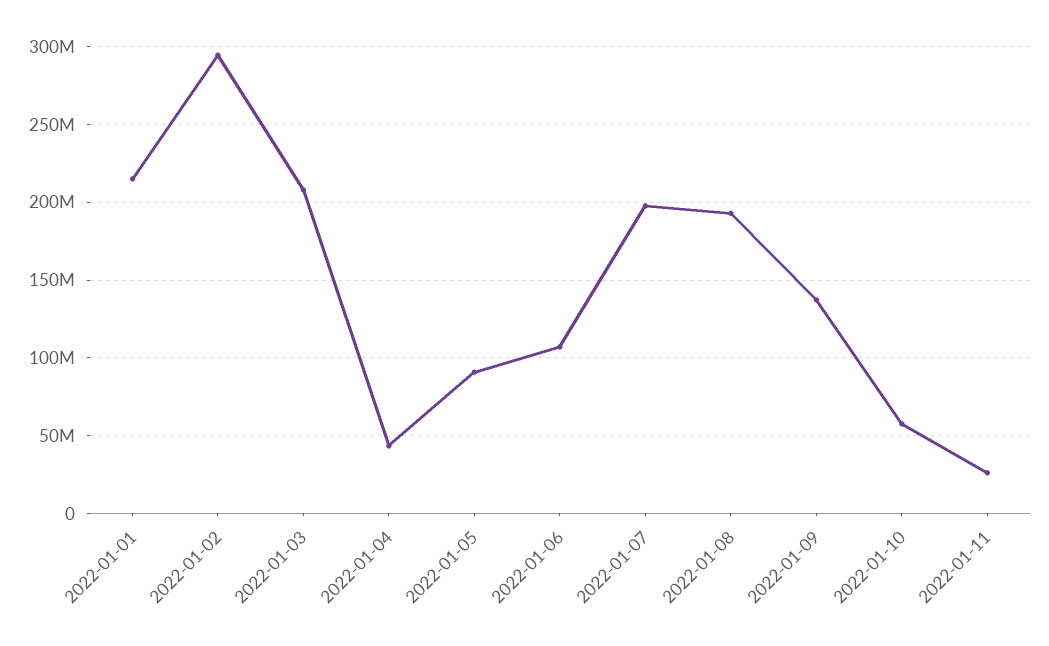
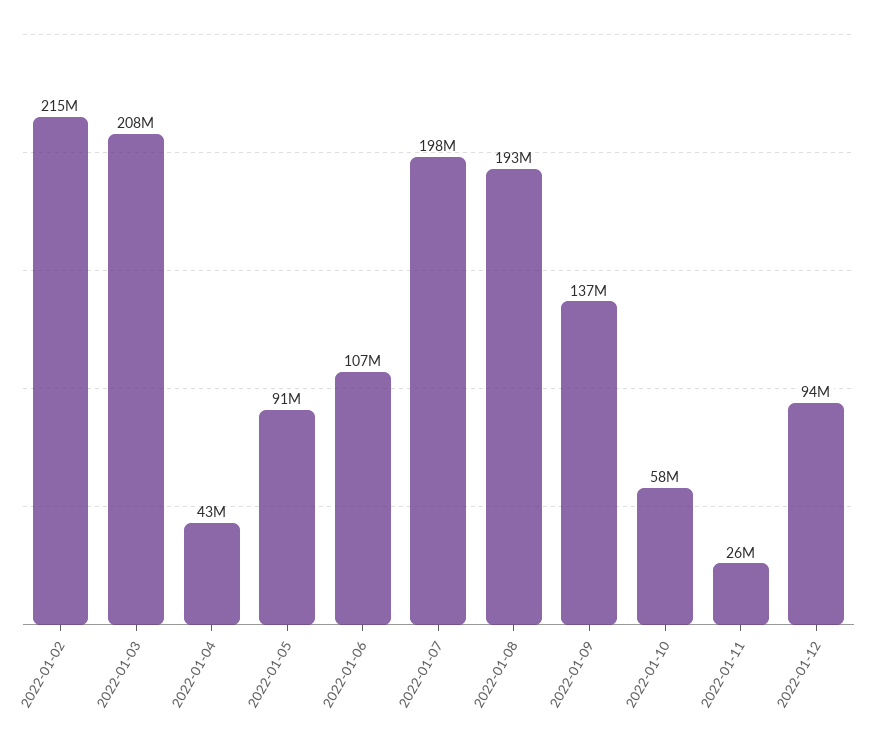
2022-01-01: 215000000 -> none
2022-01-02: 295000000 -> 215000000
2022-01-12: none -> 94000000

